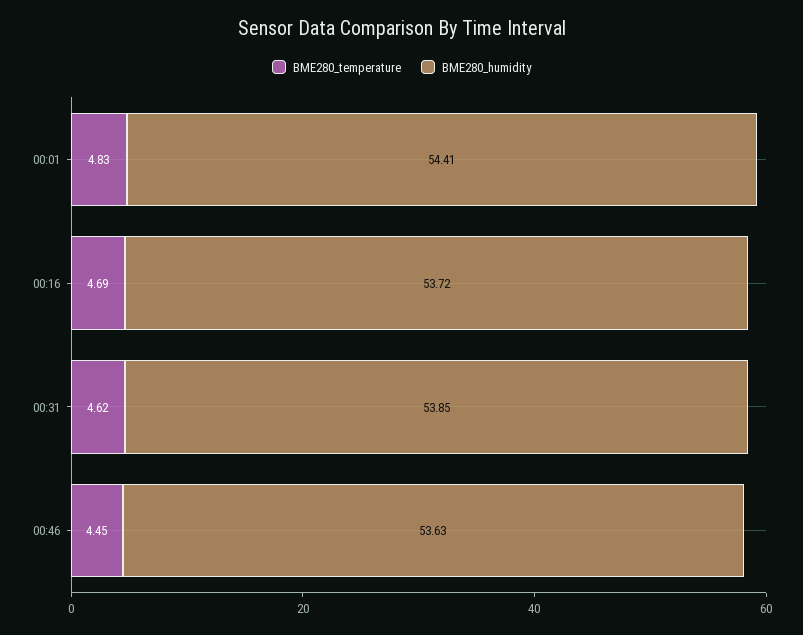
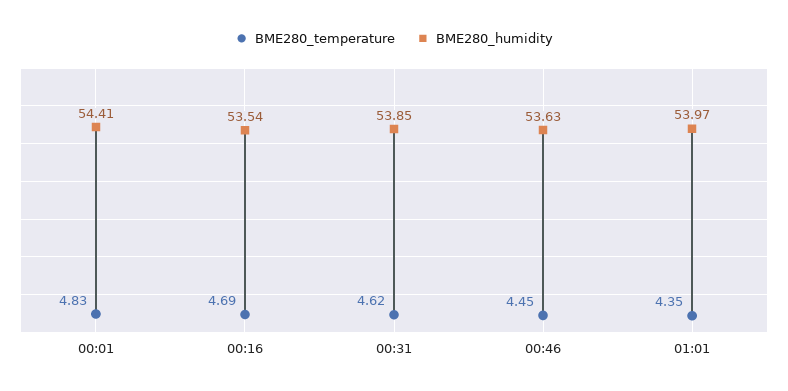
BME280_humidity, 00:16: 53.72 -> 53.54
BME280_temperature, 01:01: none -> 4.35
BME280_humidity, 01:01: none -> 53.97

